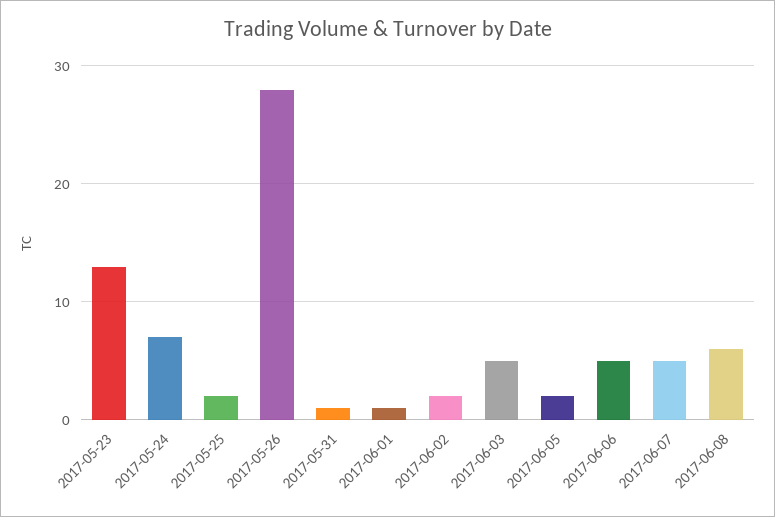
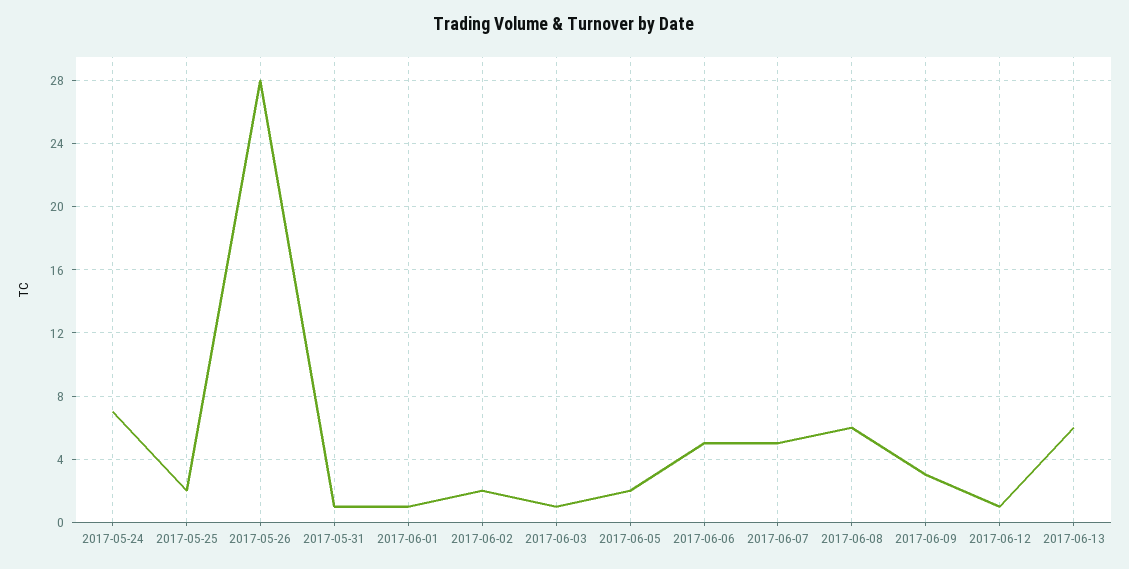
2017-05-23: 13 -> none
2017-06-03: 5 -> 1
2017-06-09: none -> 3
2017-06-12: none -> 1
2017-06-13: none -> 6

